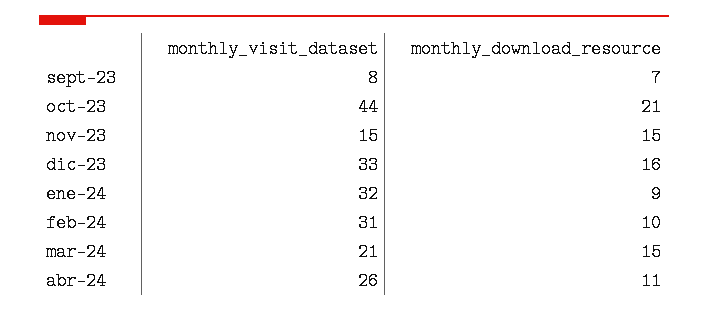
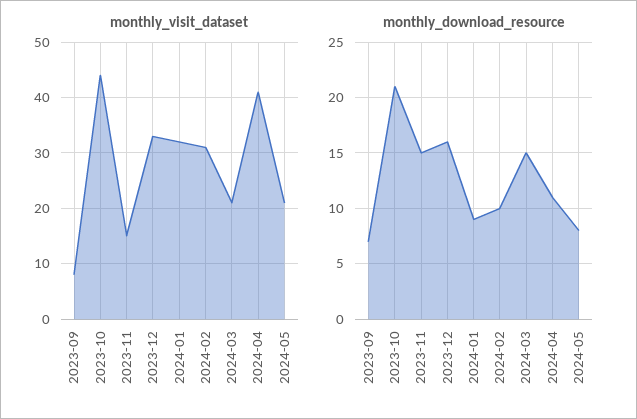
monthly_visit_dataset, abr-24: 26 -> 40
monthly_visit_dataset, 2024-05: none -> 20
monthly_download_resource, 2024-05: none -> 8

